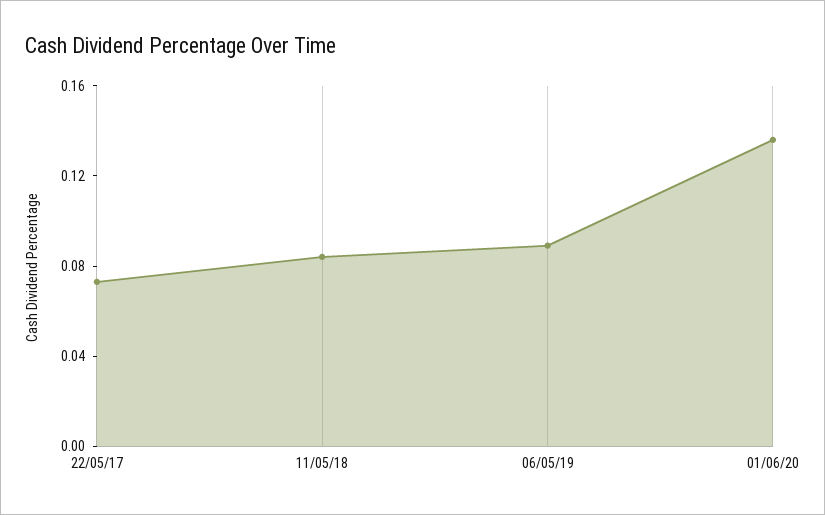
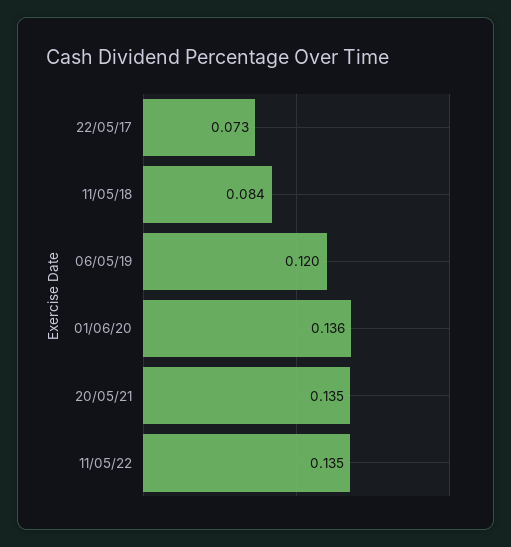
06/05/19: 0.09 -> 0.12
20/05/21: none -> 0.135
11/05/22: none -> 0.135

